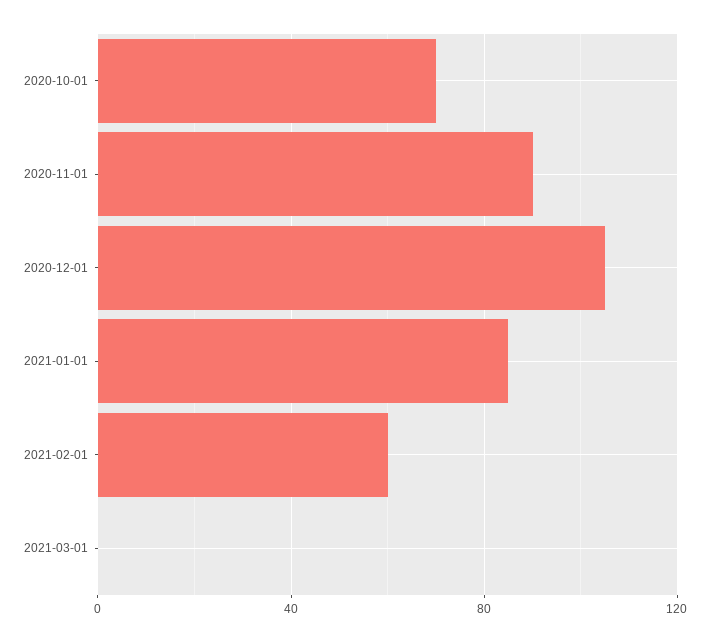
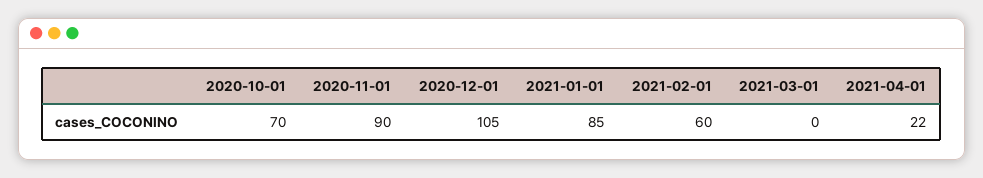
2021-04-01: none -> 22

